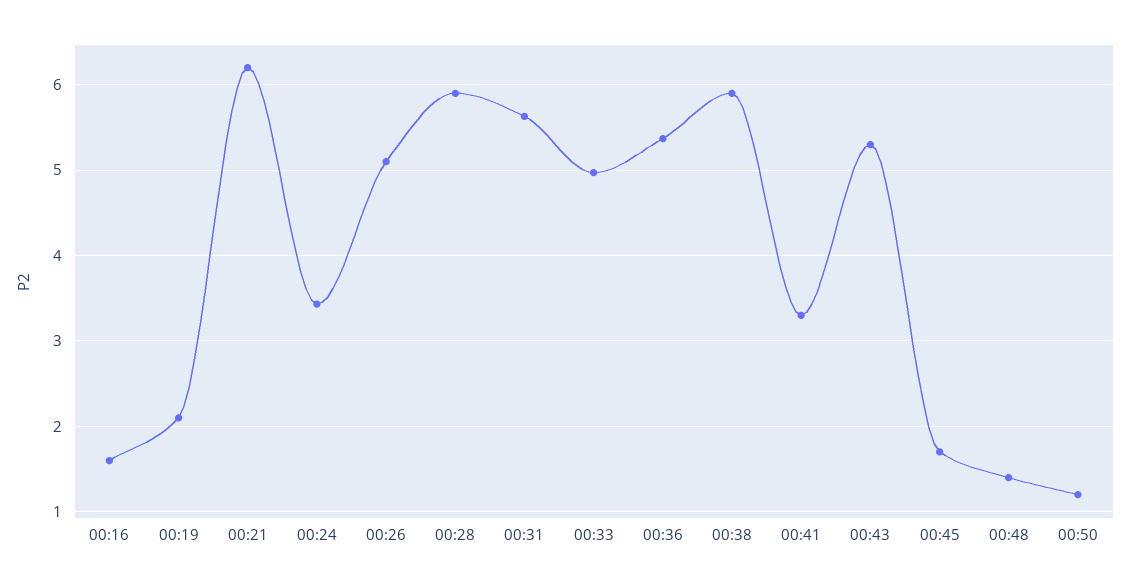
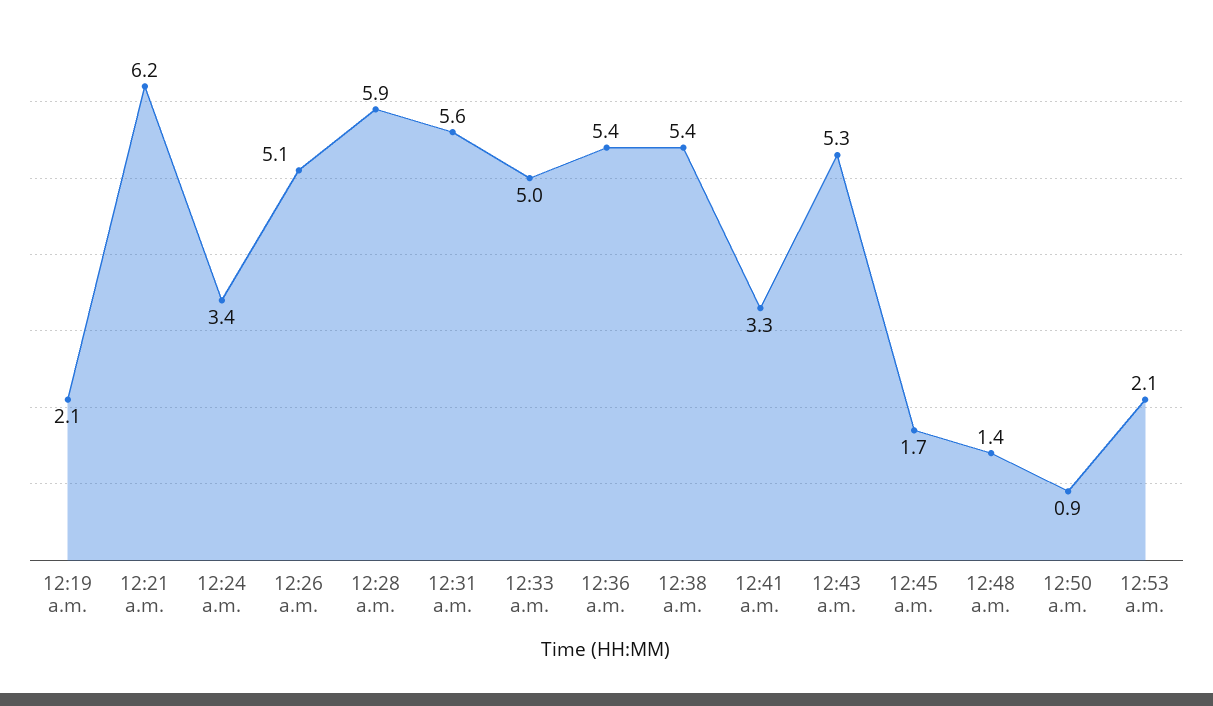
00:16: 1.6 -> none
00:38: 5.9 -> 5.4
00:50: 1.2 -> 0.9
12:53 a.m.: none -> 2.1

